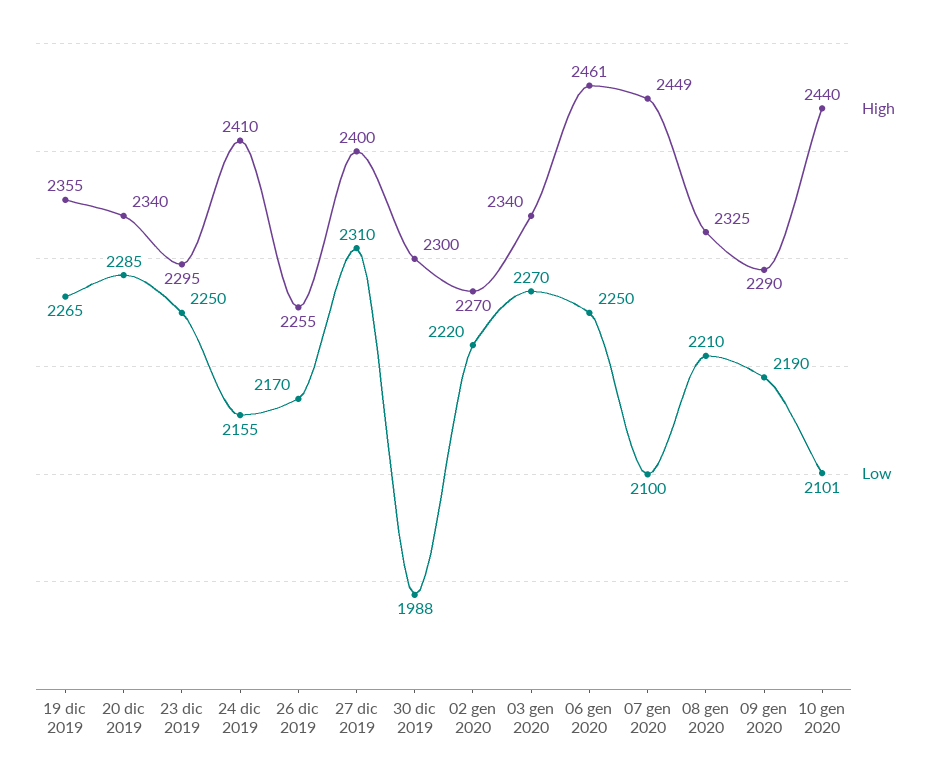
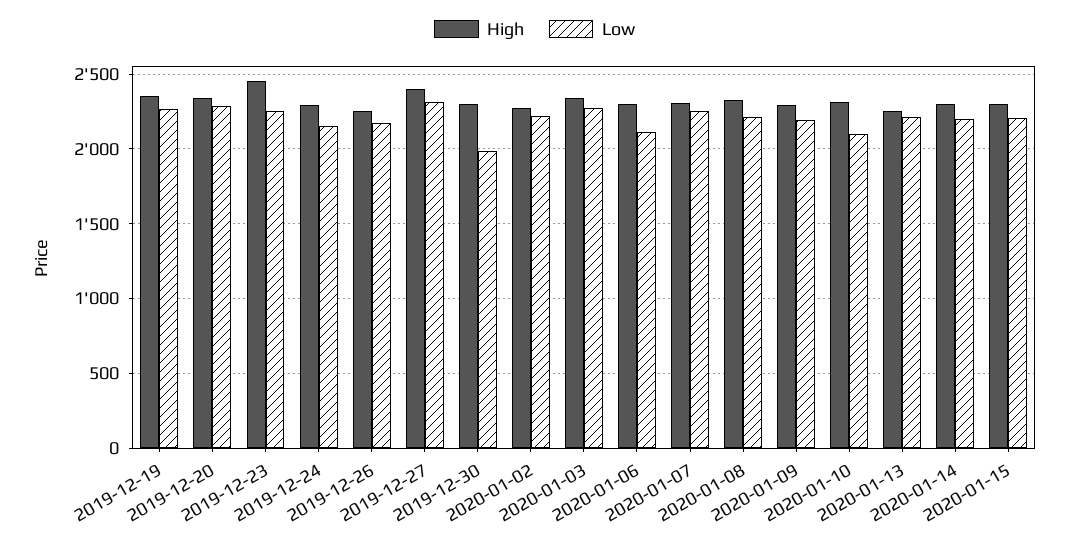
High, 23 dic 2019: 2295 -> 2450
High, 24 dic 2019: 2410 -> 2300
High, 06 gen 2020: 2461 -> 2300
Low, 06 gen 2020: 2250 -> 2100
High, 07 gen 2020: 2449 -> 2300
Low, 07 gen 2020: 2100 -> 2250
High, 10 gen 2020: 2440 -> 2300
High, 2020-01-13: none -> 2250
Low, 2020-01-13: none -> 2200
High, 2020-01-14: none -> 2300
Low, 2020-01-14: none -> 2200
High, 2020-01-15: none -> 2300
Low, 2020-01-15: none -> 2200

